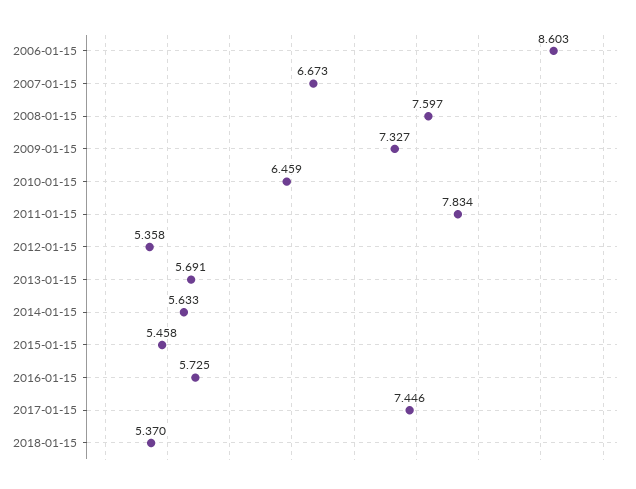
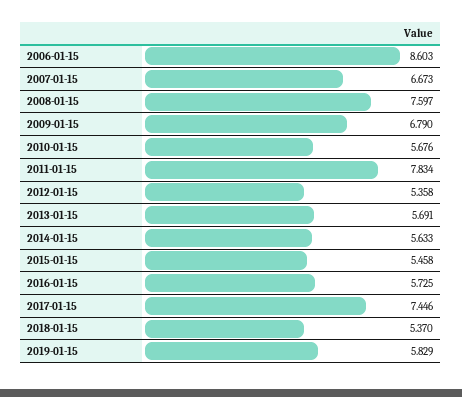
2009-01-15: 7.327 -> 6.79
2010-01-15: 6.459 -> 5.676
2019-01-15: none -> 5.829

